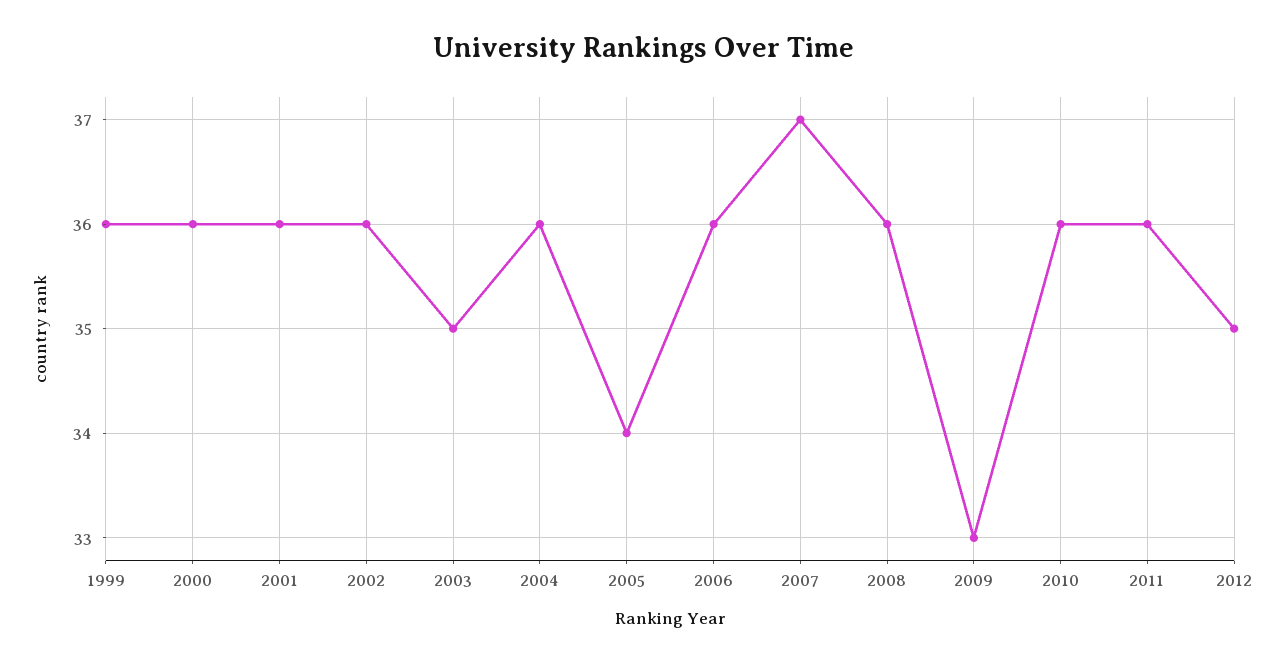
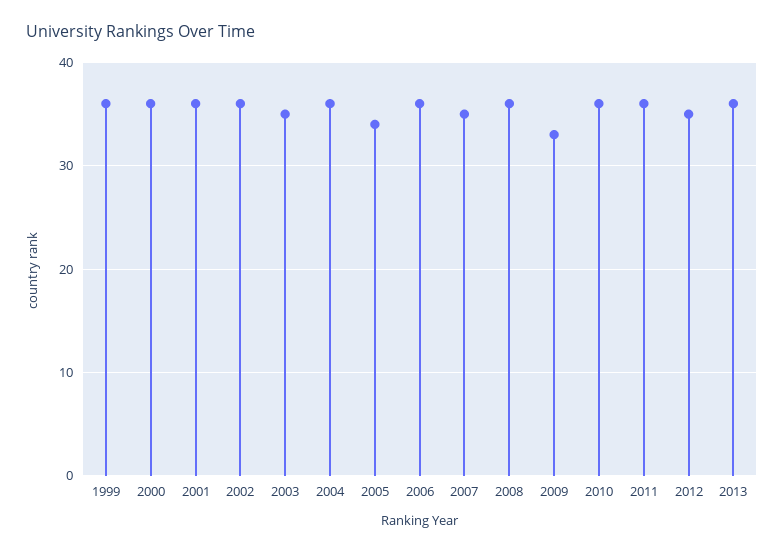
2007: 37 -> 35
2013: none -> 36

